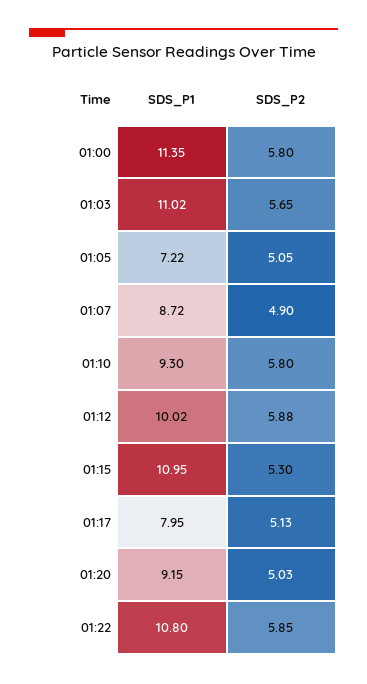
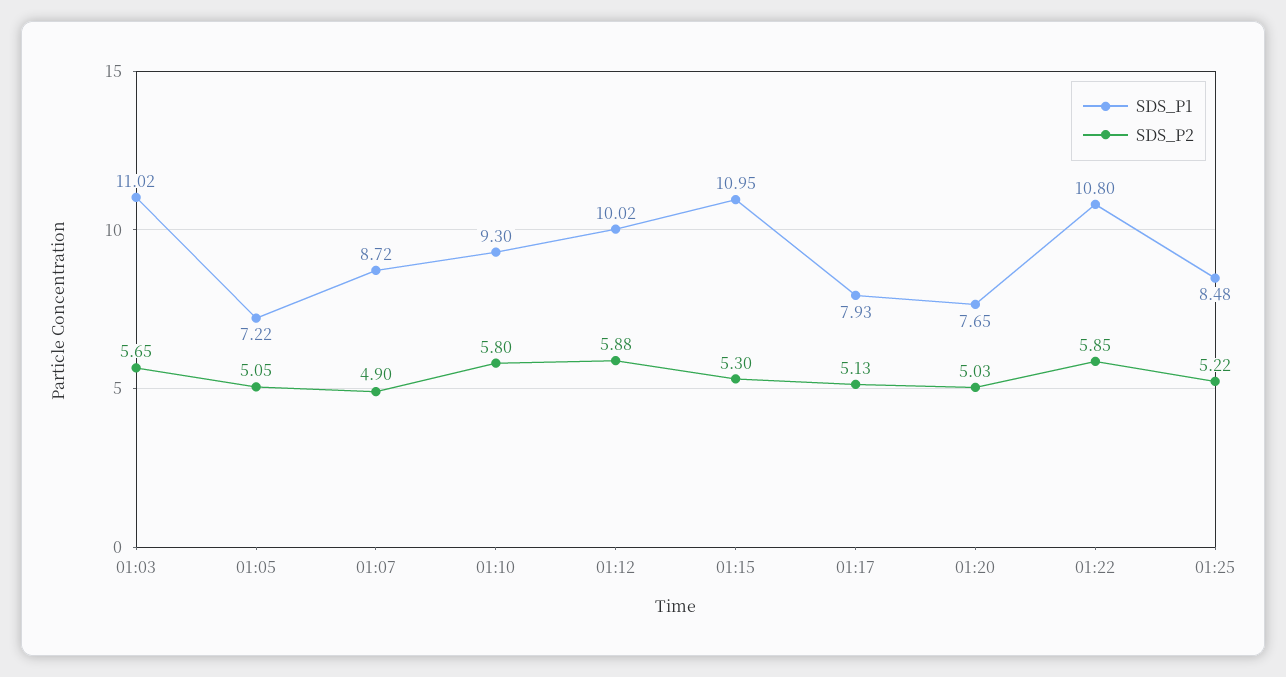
SDS_P1, 01:00: 11.35 -> none
SDS_P2, 01:00: 5.8 -> none
SDS_P1, 01:17: 7.95 -> 7.93
SDS_P1, 01:20: 9.15 -> 7.65
SDS_P1, 01:25: none -> 8.48
SDS_P2, 01:25: none -> 5.22

